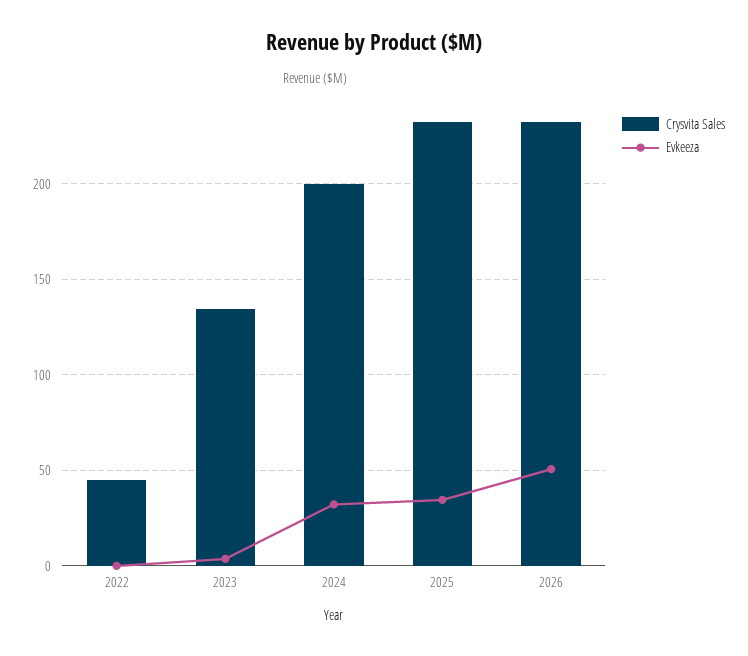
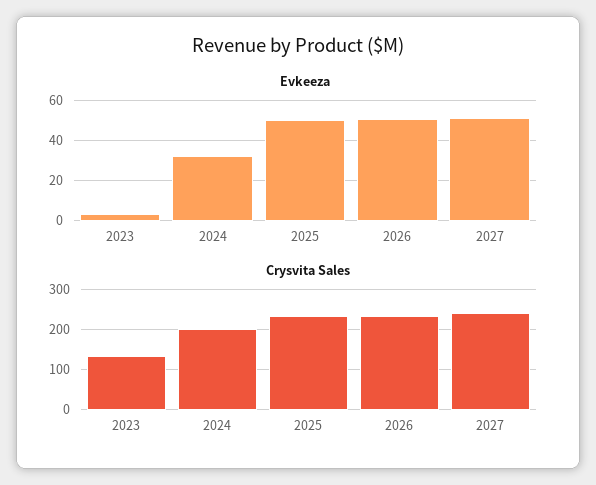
Crysvita Sales, 2022: 45 -> none
Evkeeza, 2022: 0 -> none
Evkeeza, 2025: 35 -> 50
Evkeeza, 2027: none -> 50
Crysvita Sales, 2027: none -> 240

